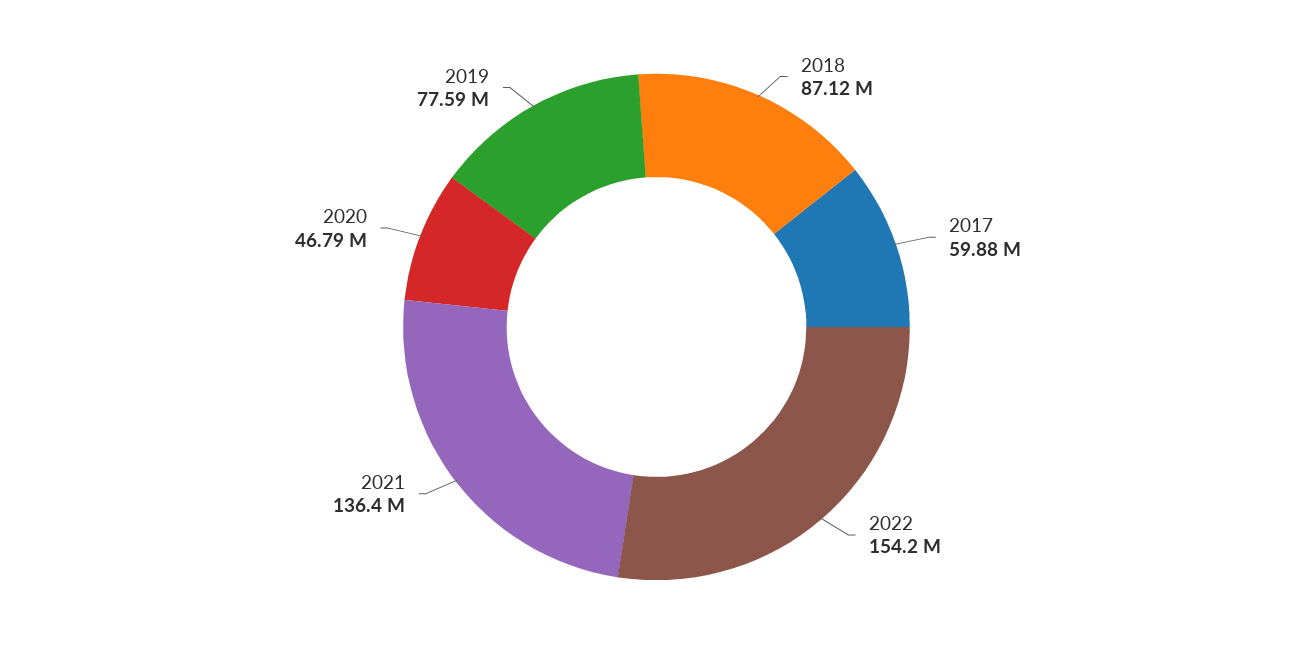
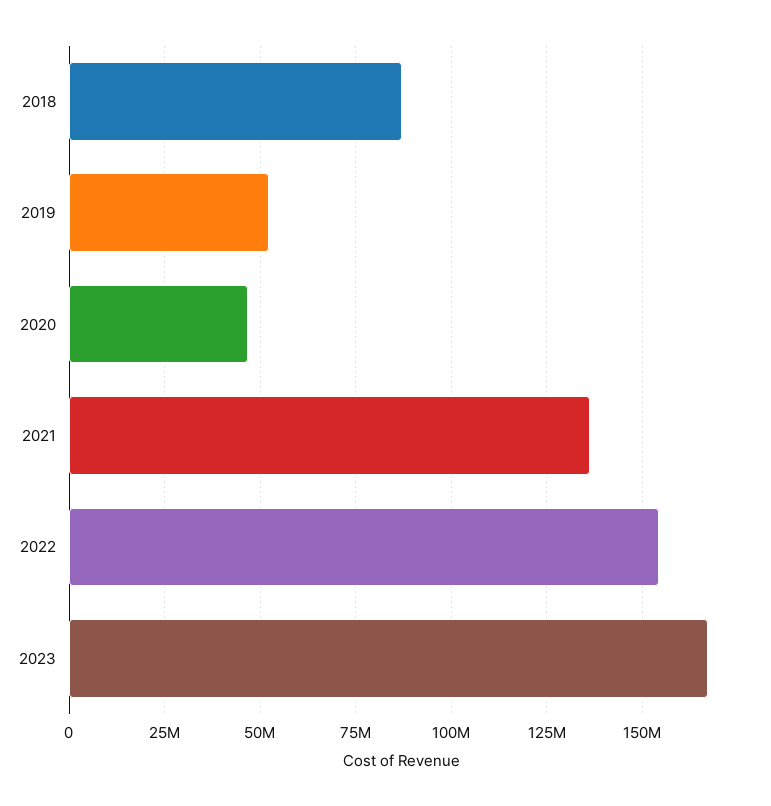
2017: 59880000 -> none
2019: 77590000 -> 52500000
2023: none -> 167500000

